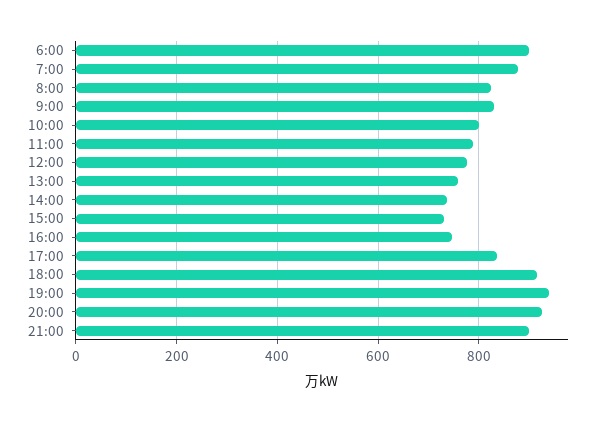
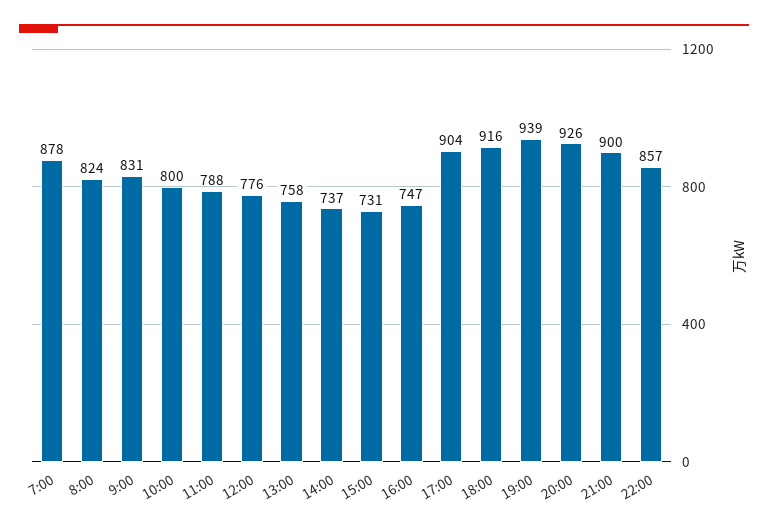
6:00: 900 -> none
17:00: 840 -> 904
22:00: none -> 857

